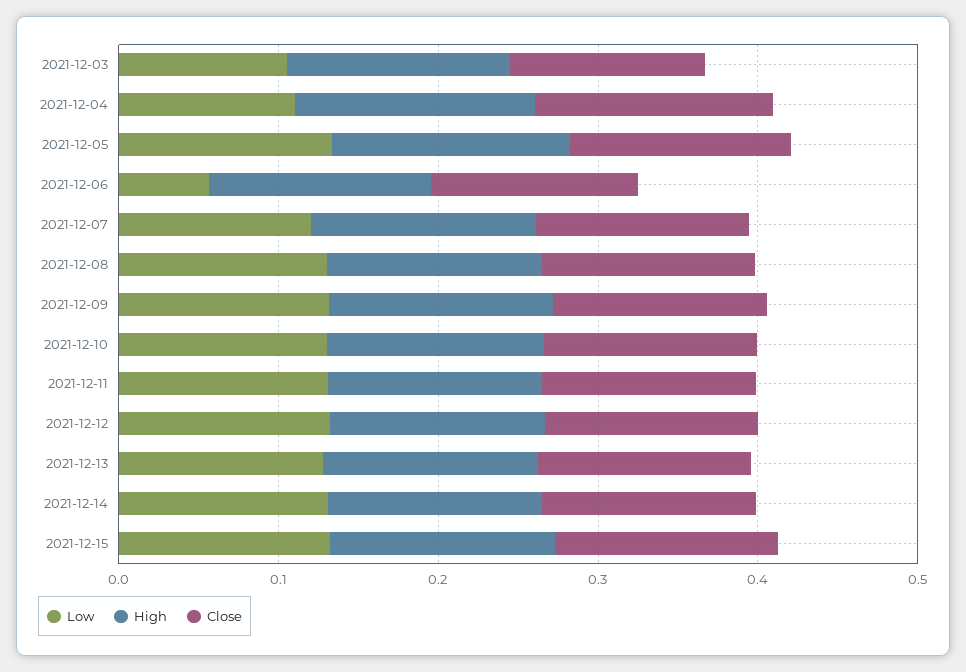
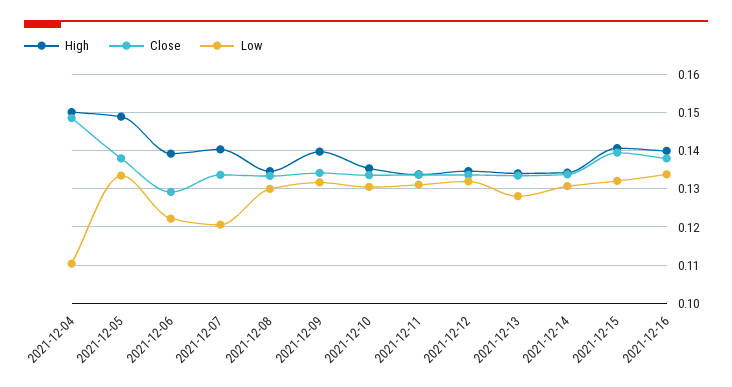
Low, 2021-12-03: 0.1 -> none
High, 2021-12-03: 0.14 -> none
Close, 2021-12-03: 0.12 -> none
Low, 2021-12-06: 0.06 -> 0.122
High, 2021-12-16: none -> 0.14
Close, 2021-12-16: none -> 0.138
Low, 2021-12-16: none -> 0.134

